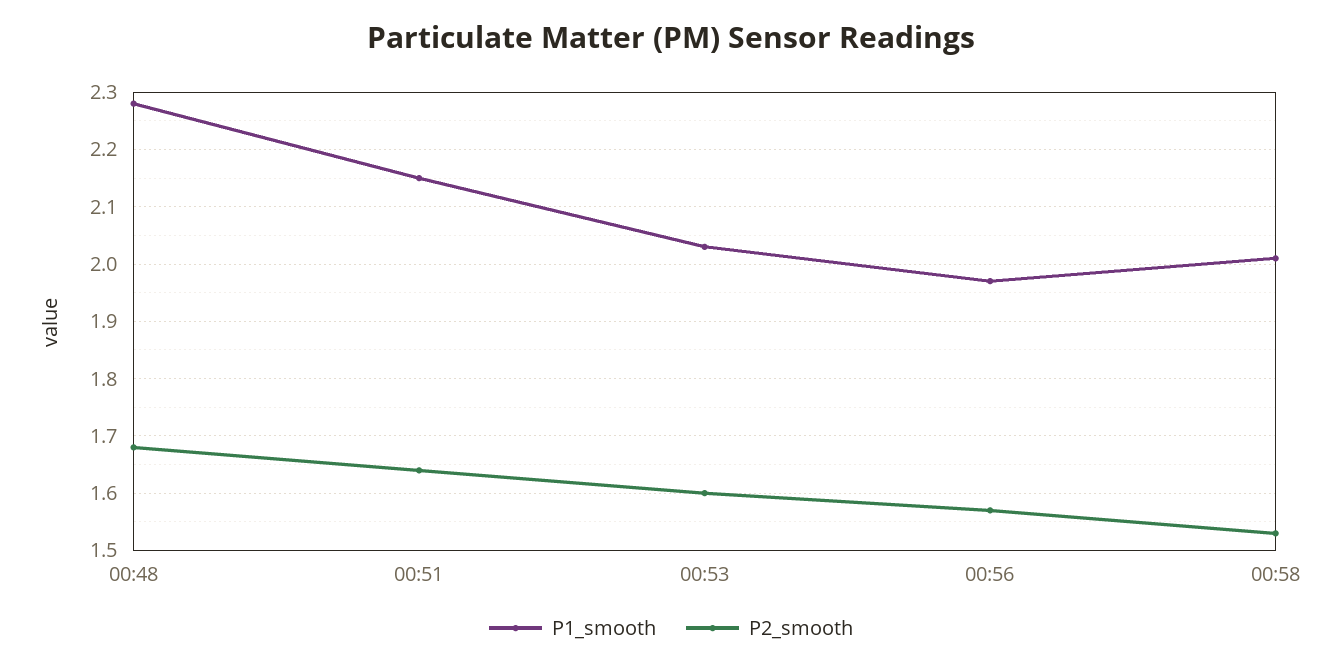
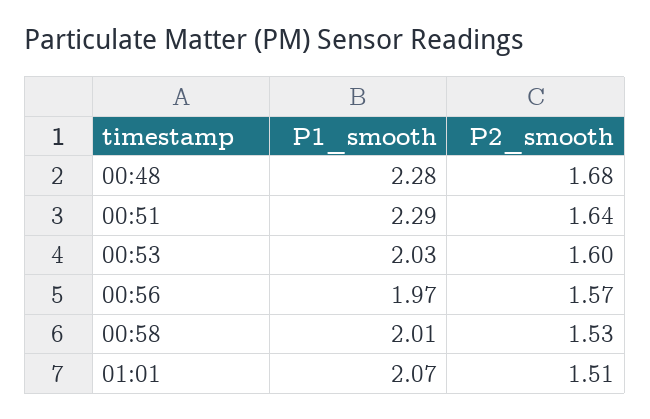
P1_smooth, 00:51: 2.15 -> 2.29
P1_smooth, 01:01: none -> 2.07
P2_smooth, 01:01: none -> 1.51

